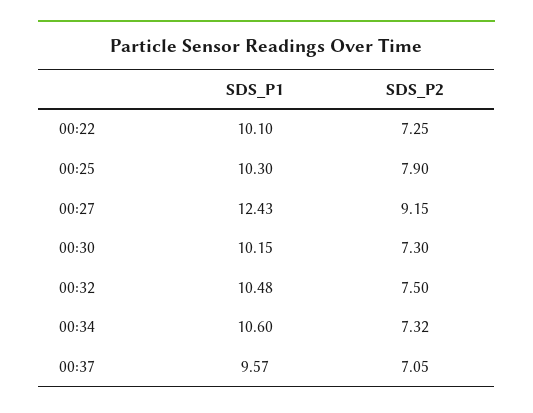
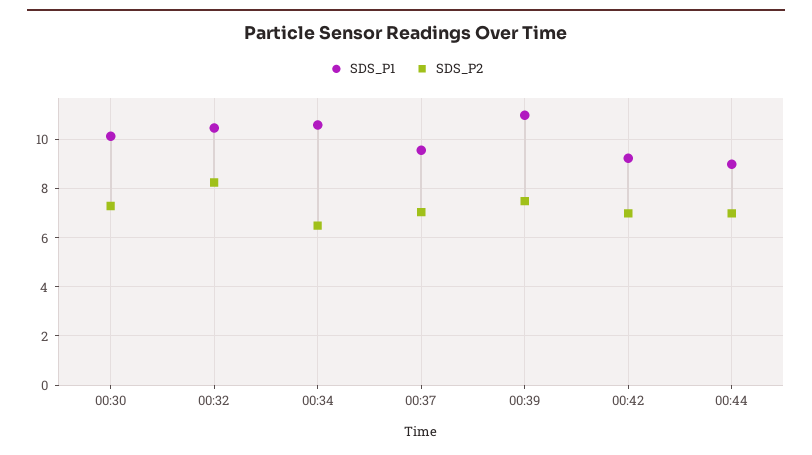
SDS_P1, 00:22: 10.1 -> none
SDS_P2, 00:22: 7.25 -> none
SDS_P1, 00:25: 10.3 -> none
SDS_P2, 00:25: 7.9 -> none
SDS_P1, 00:27: 12.43 -> none
SDS_P2, 00:27: 9.15 -> none
SDS_P2, 00:32: 7.5 -> 8.25
SDS_P2, 00:34: 7.32 -> 6.5
SDS_P1, 00:39: none -> 11
SDS_P2, 00:39: none -> 7.5
SDS_P1, 00:42: none -> 9.25
SDS_P2, 00:42: none -> 7
SDS_P1, 00:44: none -> 9
SDS_P2, 00:44: none -> 7

